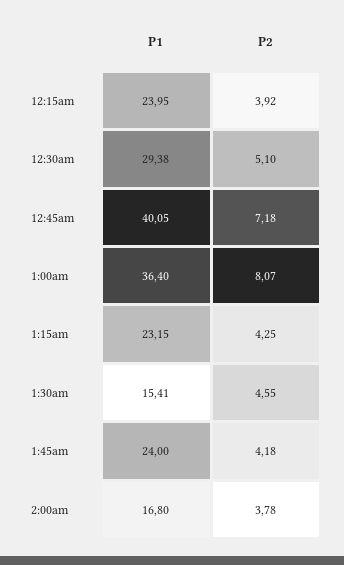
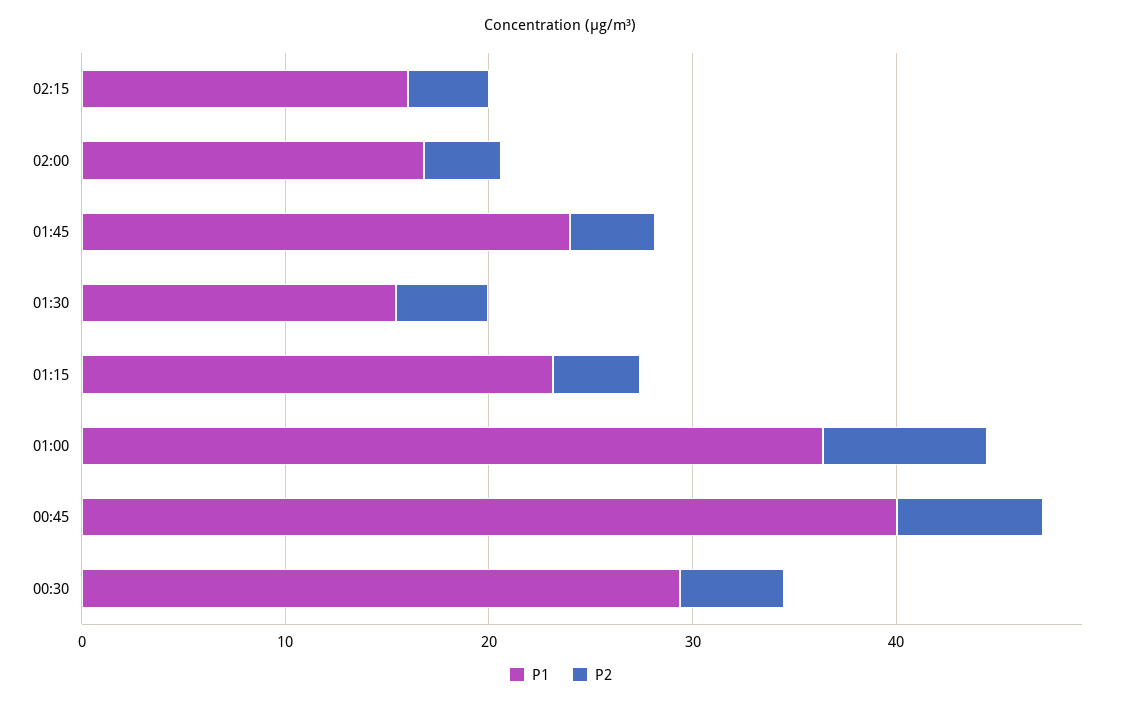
P1, 12:15am: 23.95 -> none
P2, 12:15am: 3.92 -> none
P1, 02:15: none -> 16
P2, 02:15: none -> 4

